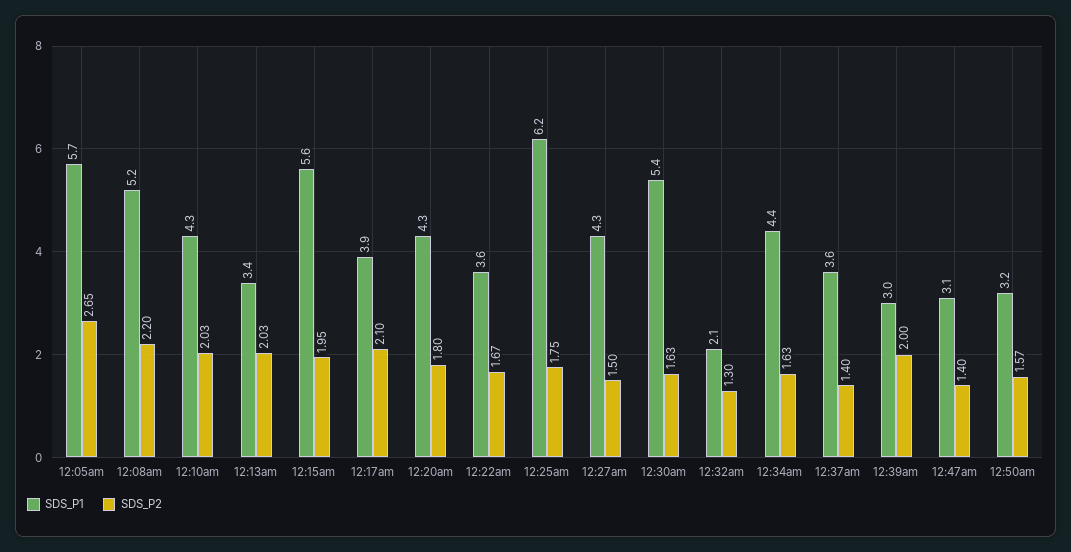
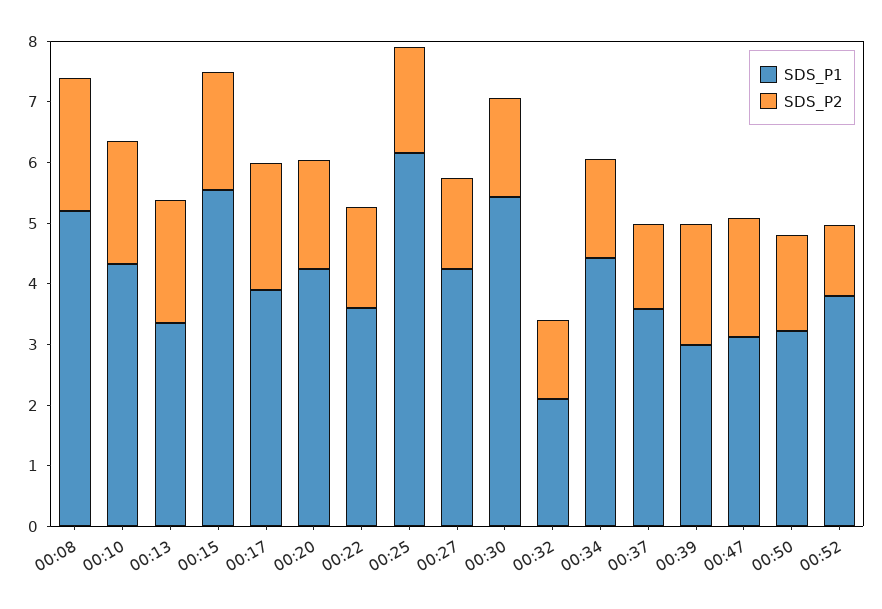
SDS_P1, 12:05am: 5.7 -> none
SDS_P2, 12:05am: 2.65 -> none
SDS_P2, 12:47am: 1.4 -> 2
SDS_P1, 00:52: none -> 3.8
SDS_P2, 00:52: none -> 1.2

